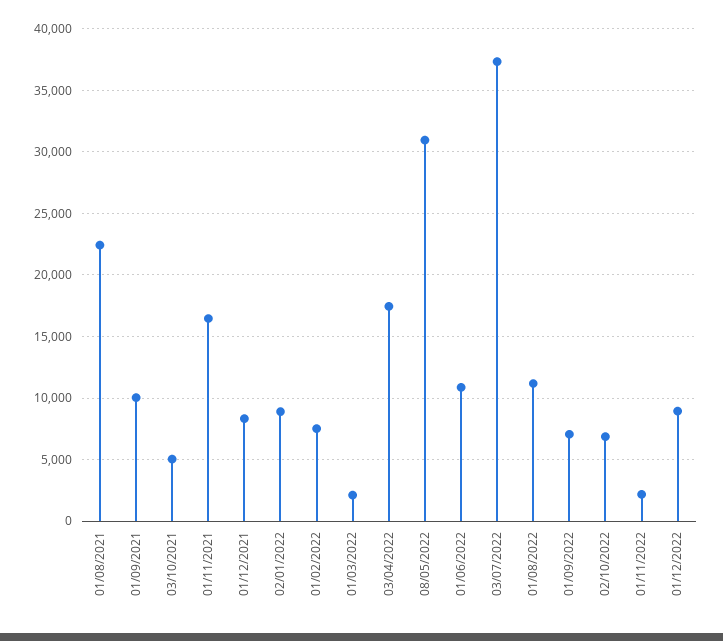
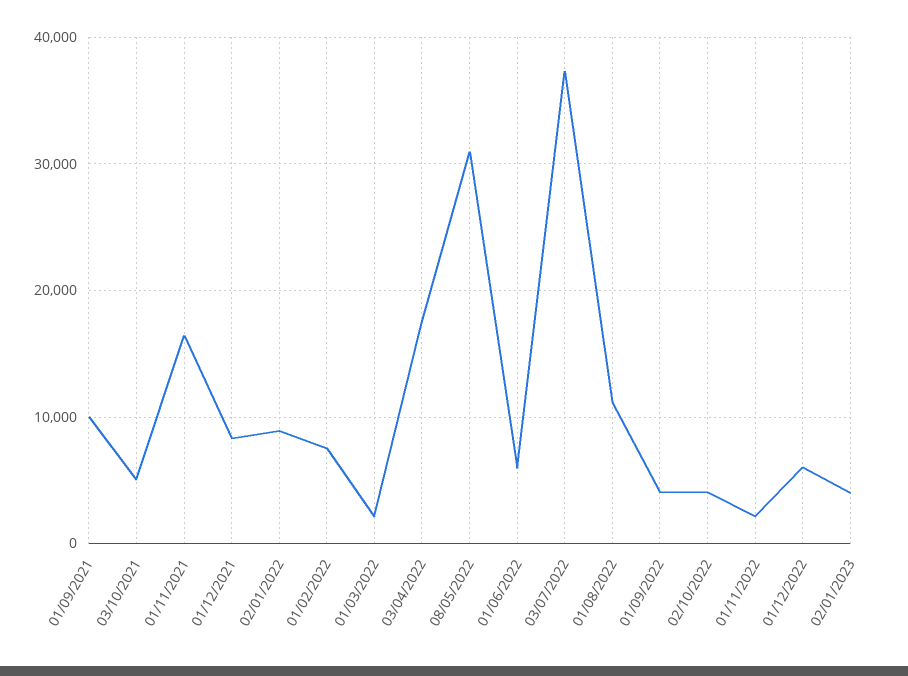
01/08/2021: 22500 -> none
01/06/2022: 11000 -> 6000
01/09/2022: 7000 -> 4000
02/10/2022: 7000 -> 4000
01/12/2022: 9000 -> 6000
02/01/2023: none -> 4000

